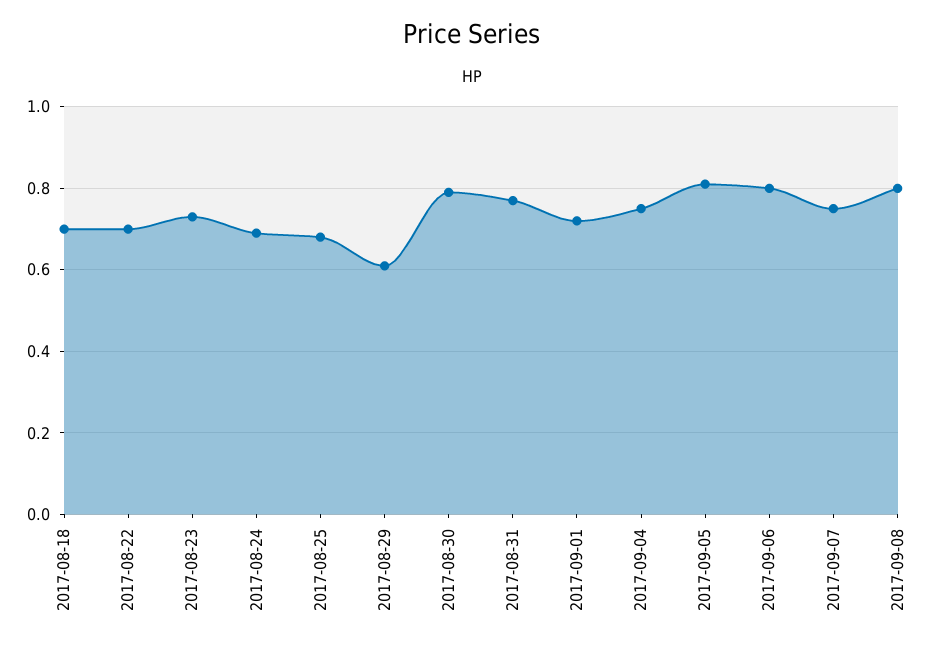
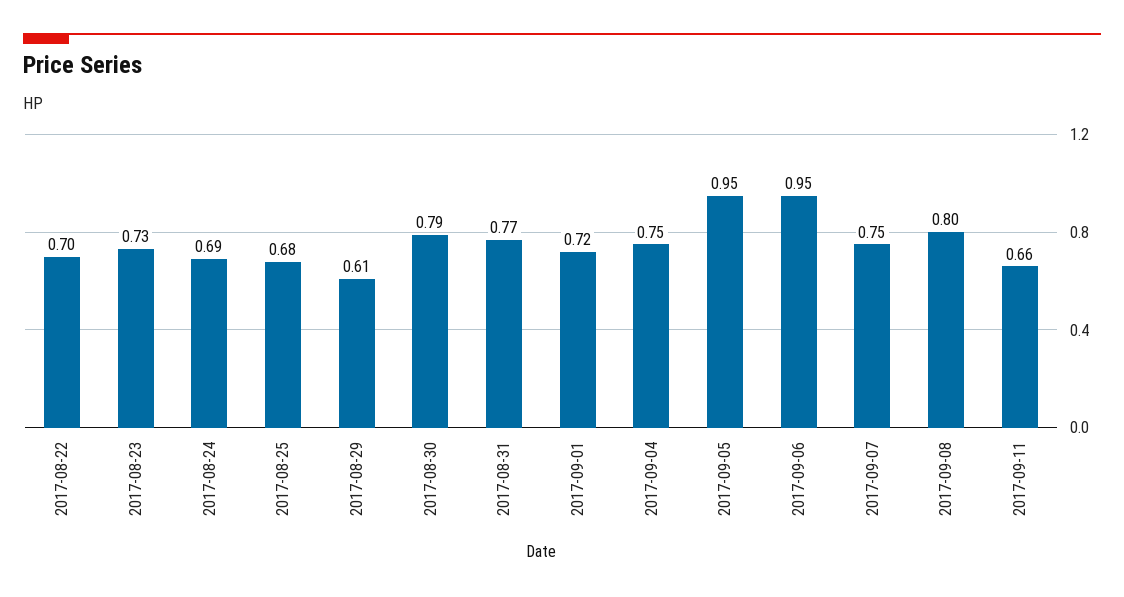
2017-08-18: 0.7 -> none
2017-09-05: 0.8 -> 0.95
2017-09-06: 0.8 -> 0.95
2017-09-11: none -> 0.66

